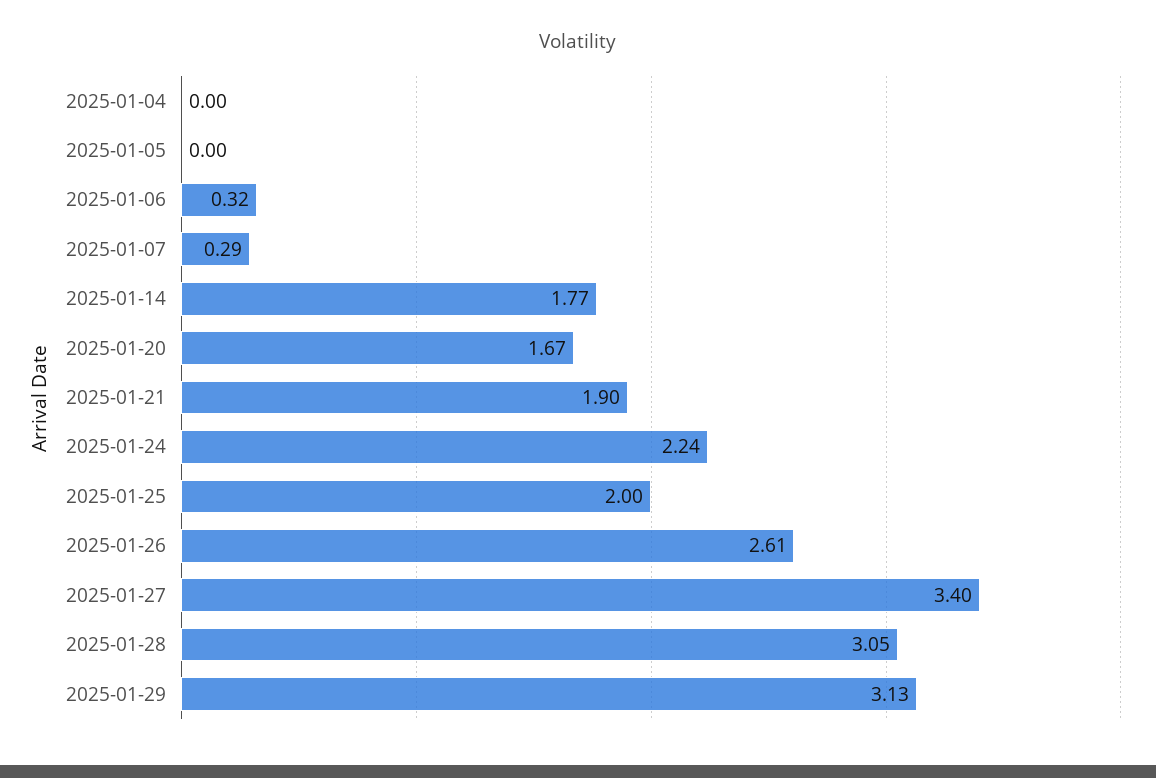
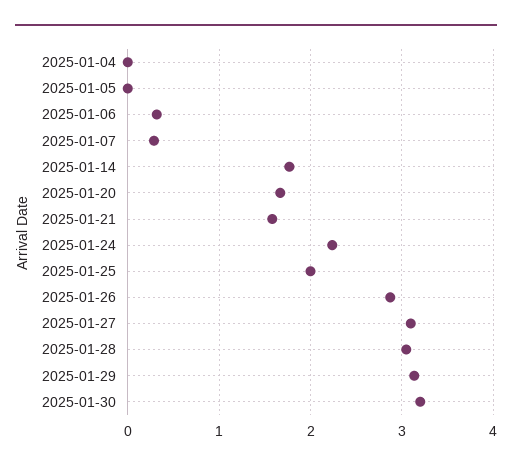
2025-01-21: 1.9 -> 1.6
2025-01-26: 2.61 -> 2.9
2025-01-27: 3.4 -> 3.1
2025-01-30: none -> 3.2

